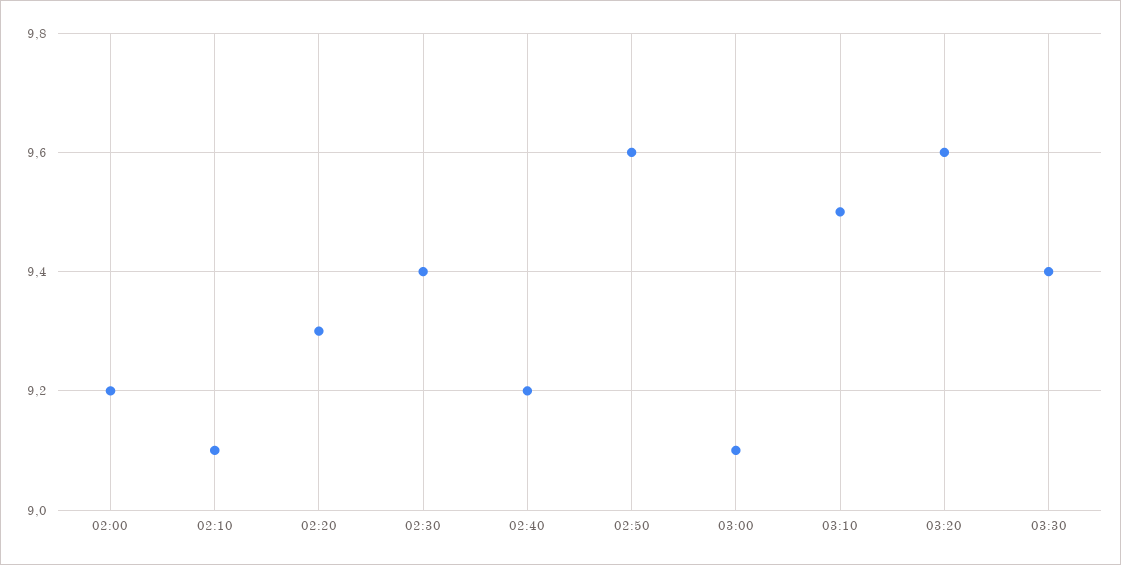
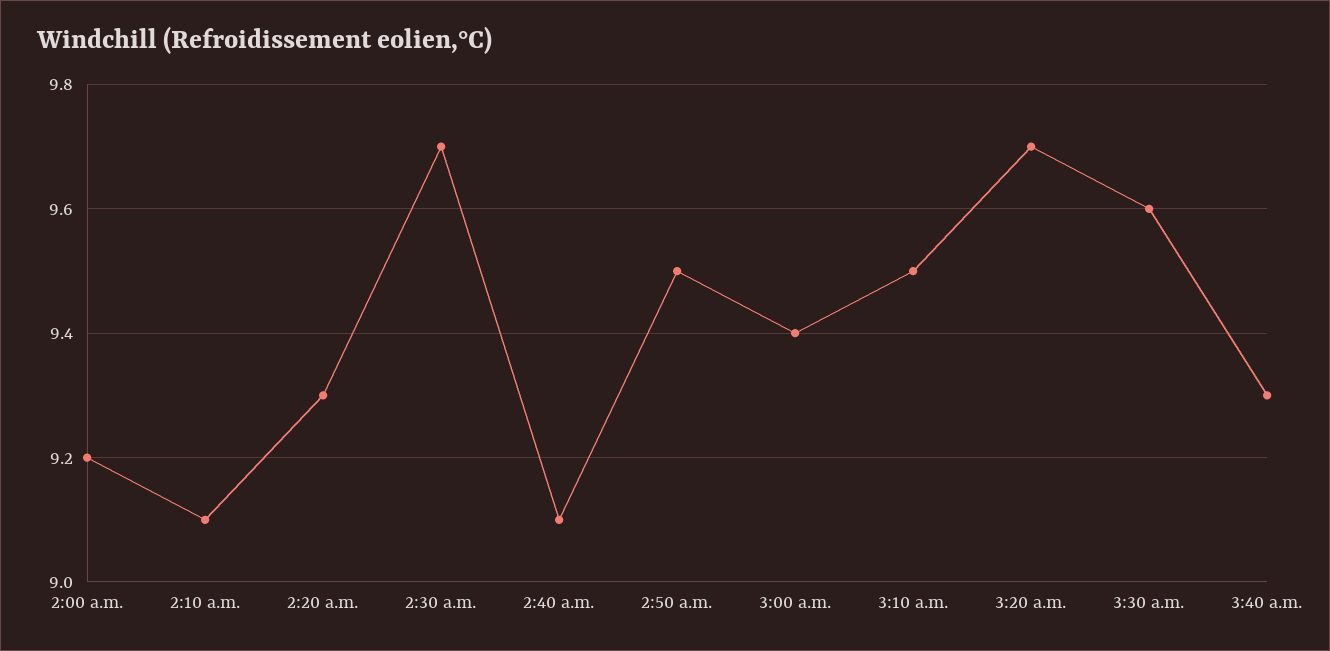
02:30: 9.4 -> 9.7
02:40: 9.2 -> 9.1
02:50: 9.6 -> 9.5
03:00: 9.1 -> 9.4
03:20: 9.6 -> 9.7
03:30: 9.4 -> 9.6
3:40 a.m.: none -> 9.3

